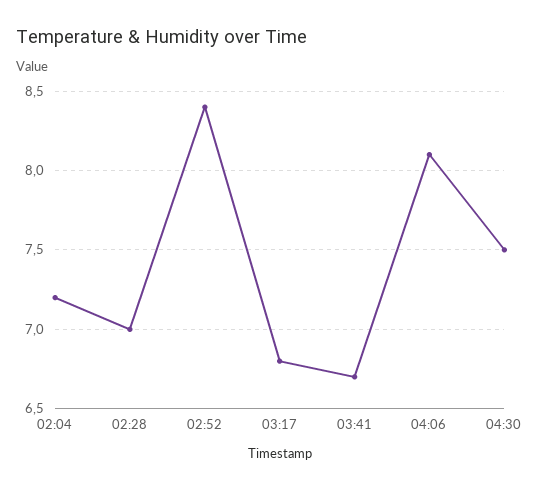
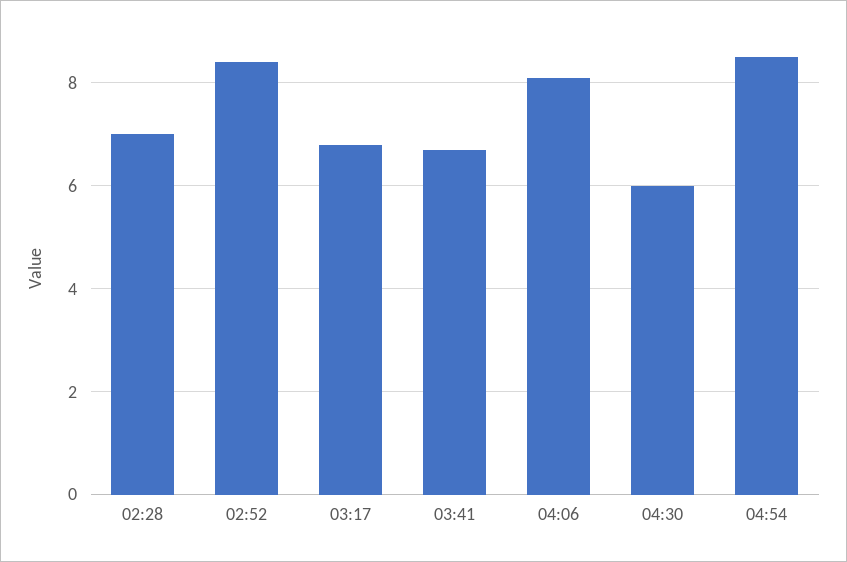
02:04: 7.2 -> none
04:30: 7.5 -> 6
04:54: none -> 8.5

